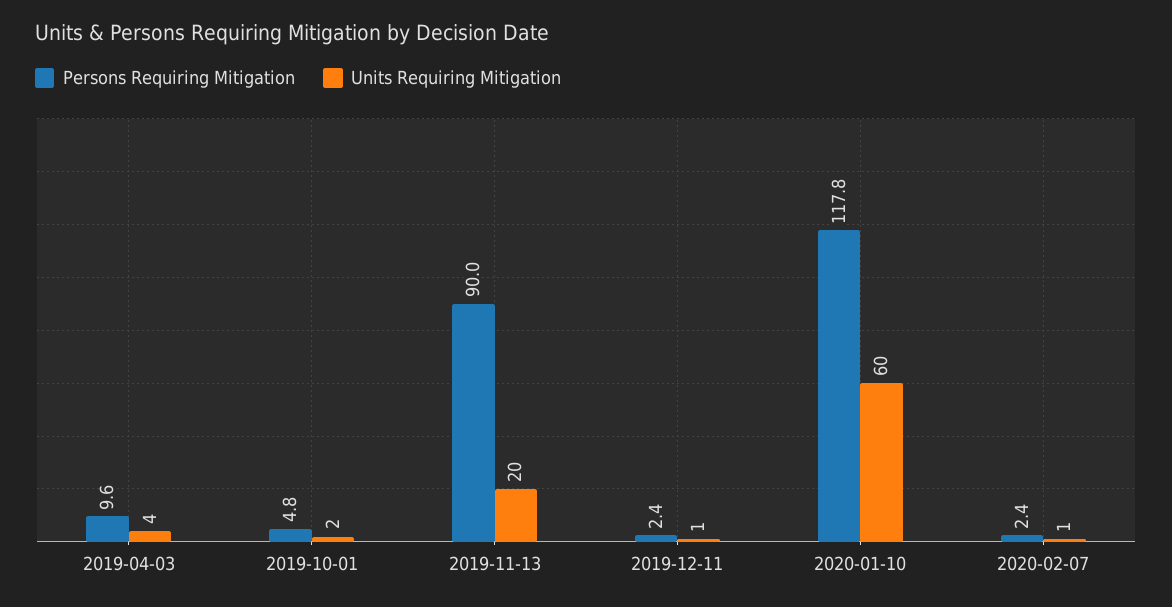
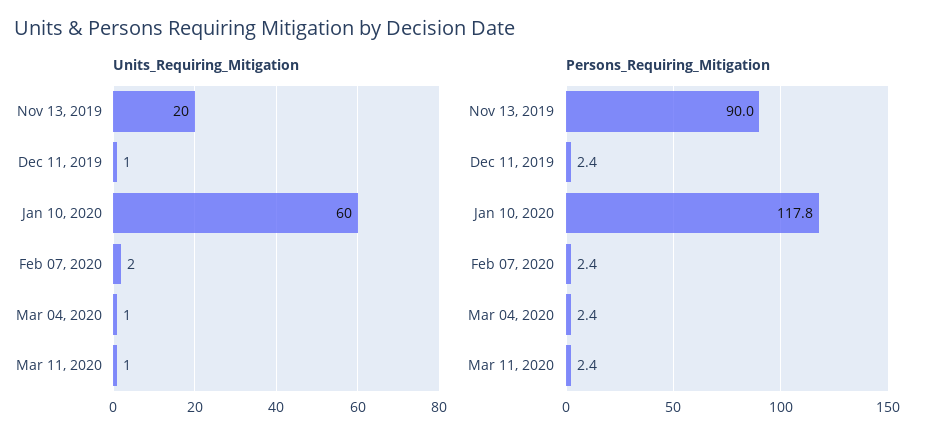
Persons Requiring Mitigation, 2019-04-03: 9.6 -> none
Units Requiring Mitigation, 2019-04-03: 4 -> none
Persons Requiring Mitigation, 2019-10-01: 4.8 -> none
Units Requiring Mitigation, 2019-10-01: 2 -> none
Units Requiring Mitigation, 2020-02-07: 1 -> 2
Units Requiring Mitigation, Mar 04, 2020: none -> 1
Units Requiring Mitigation, Mar 11, 2020: none -> 1
Persons Requiring Mitigation, Mar 04, 2020: none -> 2.4
Persons Requiring Mitigation, Mar 11, 2020: none -> 2.4

